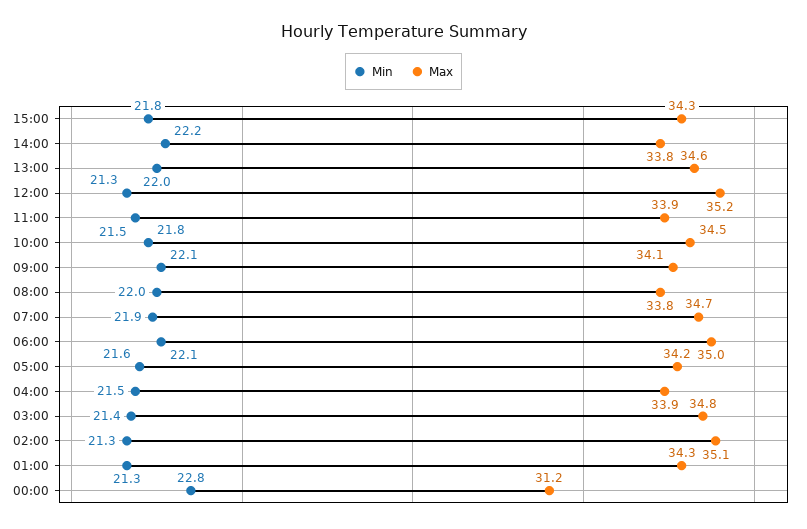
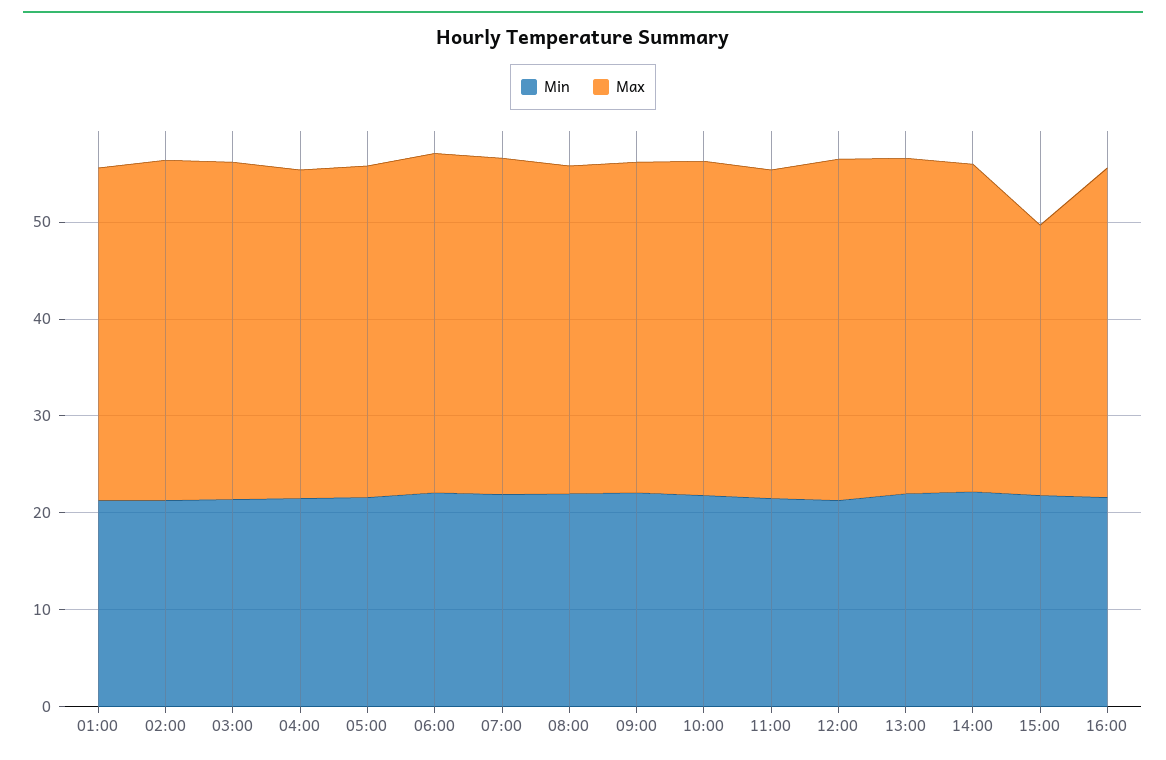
Max, 15:00: 34.3 -> 28
Min, 00:00: 22.8 -> none
Max, 00:00: 31.2 -> none
Min, 16:00: none -> 22
Max, 16:00: none -> 34

